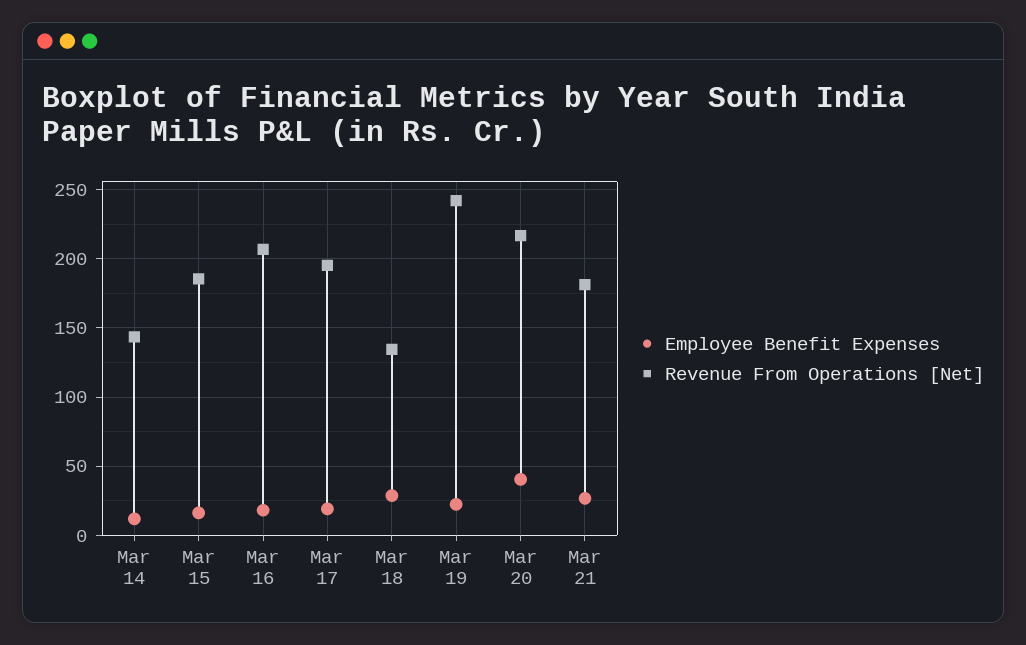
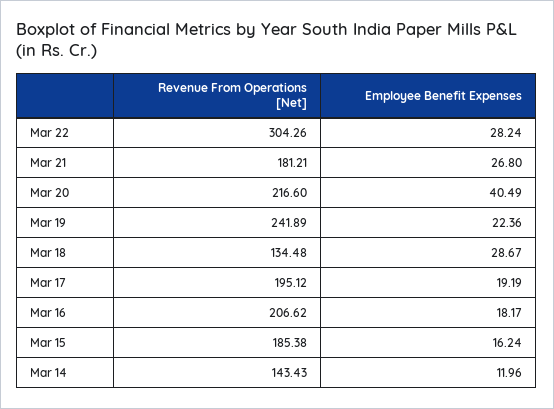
Revenue From Operations [Net], Mar 22: none -> 304.26
Employee Benefit Expenses, Mar 22: none -> 28.24

